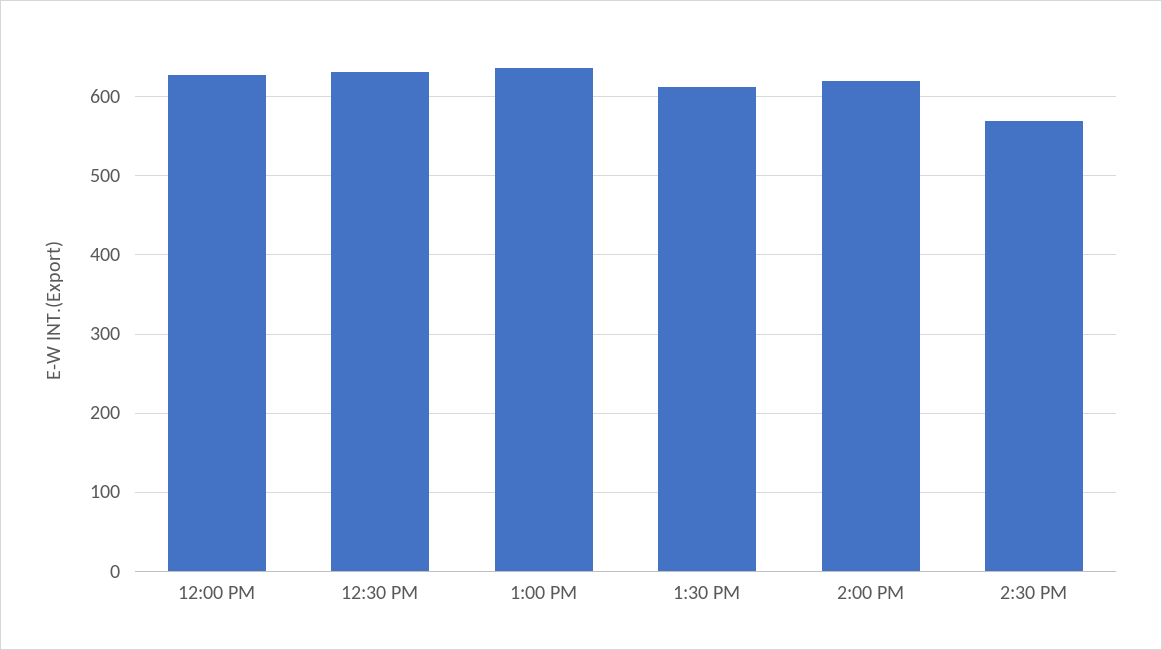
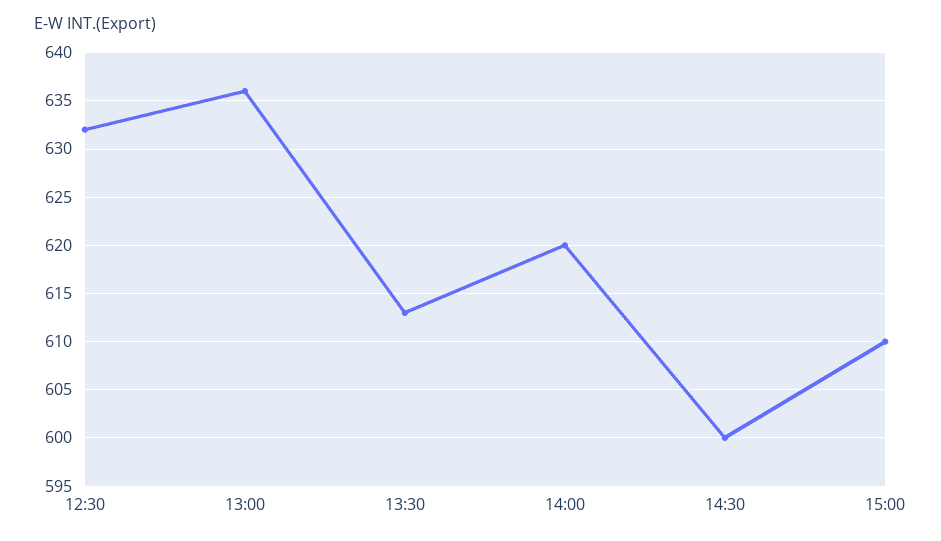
12:00 PM: 630 -> none
2:30 PM: 570 -> 600
15:00: none -> 610

